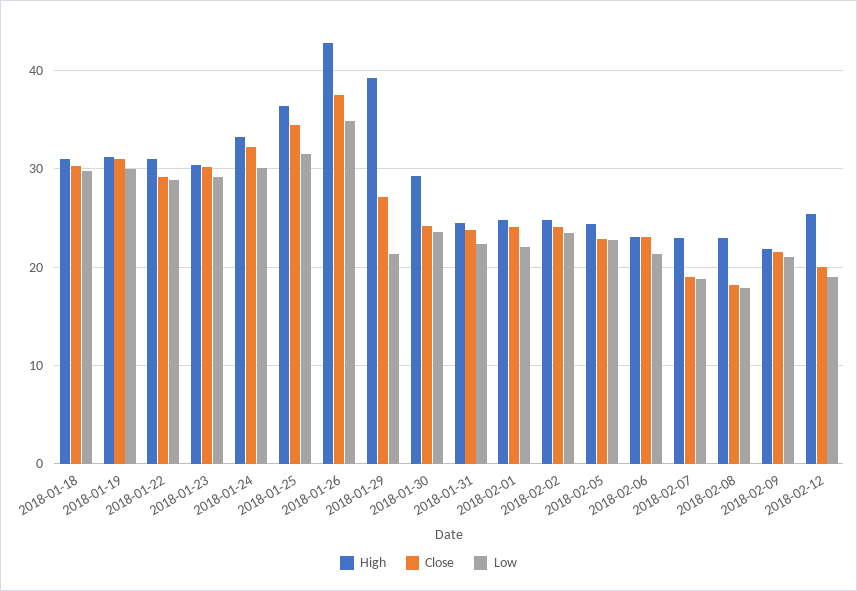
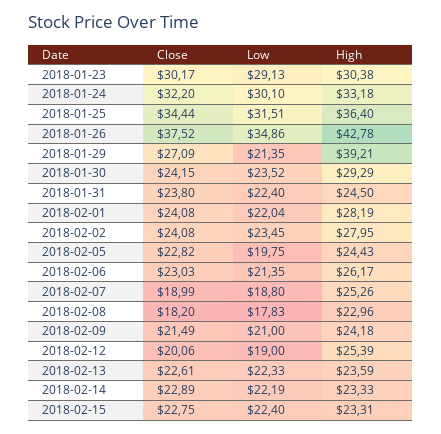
High, 2018-01-18: 31 -> none
Close, 2018-01-18: 30 -> none
Low, 2018-01-18: 30 -> none
High, 2018-01-19: 31 -> none
Close, 2018-01-19: 31 -> none
Low, 2018-01-19: 30 -> none
High, 2018-01-22: 31 -> none
Close, 2018-01-22: 29 -> none
Low, 2018-01-22: 29 -> none
High, 2018-02-01: 25 -> 28.19
High, 2018-02-02: 25 -> 27.95
Low, 2018-02-05: 23 -> 19.75
High, 2018-02-06: 23 -> 26.17
High, 2018-02-07: 23 -> 25.26
High, 2018-02-09: 22 -> 24.18
Close, 2018-02-13: none -> 22.61
Low, 2018-02-13: none -> 22.33
High, 2018-02-13: none -> 23.59
Close, 2018-02-14: none -> 22.89
Low, 2018-02-14: none -> 22.19
High, 2018-02-14: none -> 23.33
Close, 2018-02-15: none -> 22.75
Low, 2018-02-15: none -> 22.4
High, 2018-02-15: none -> 23.31

